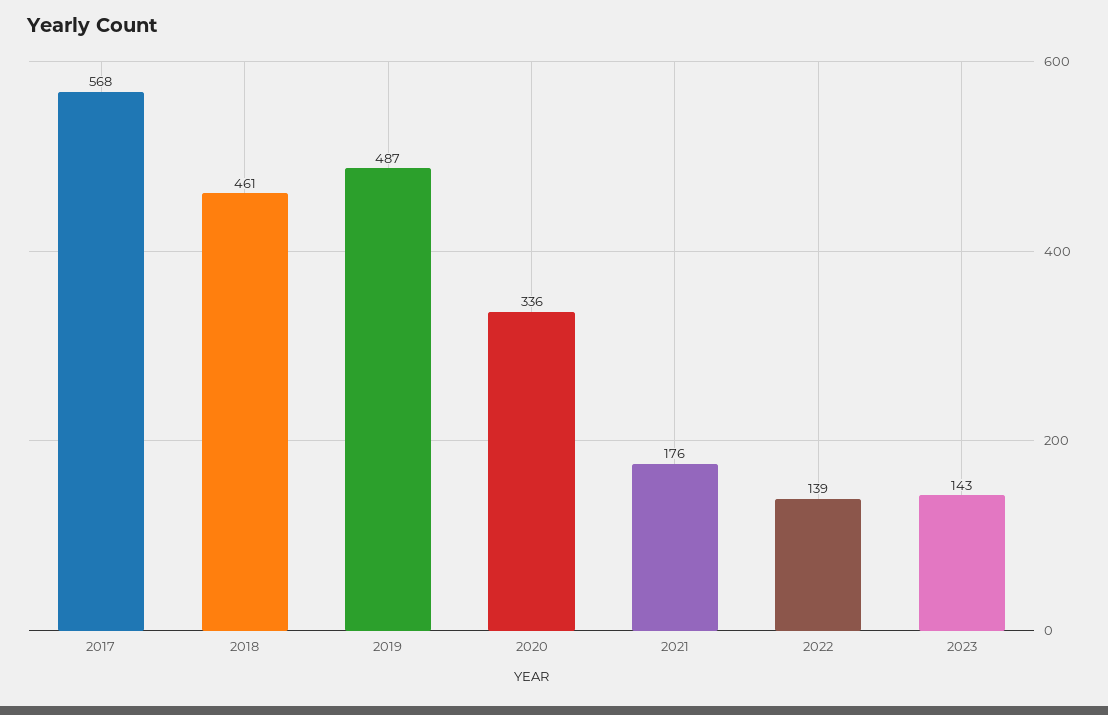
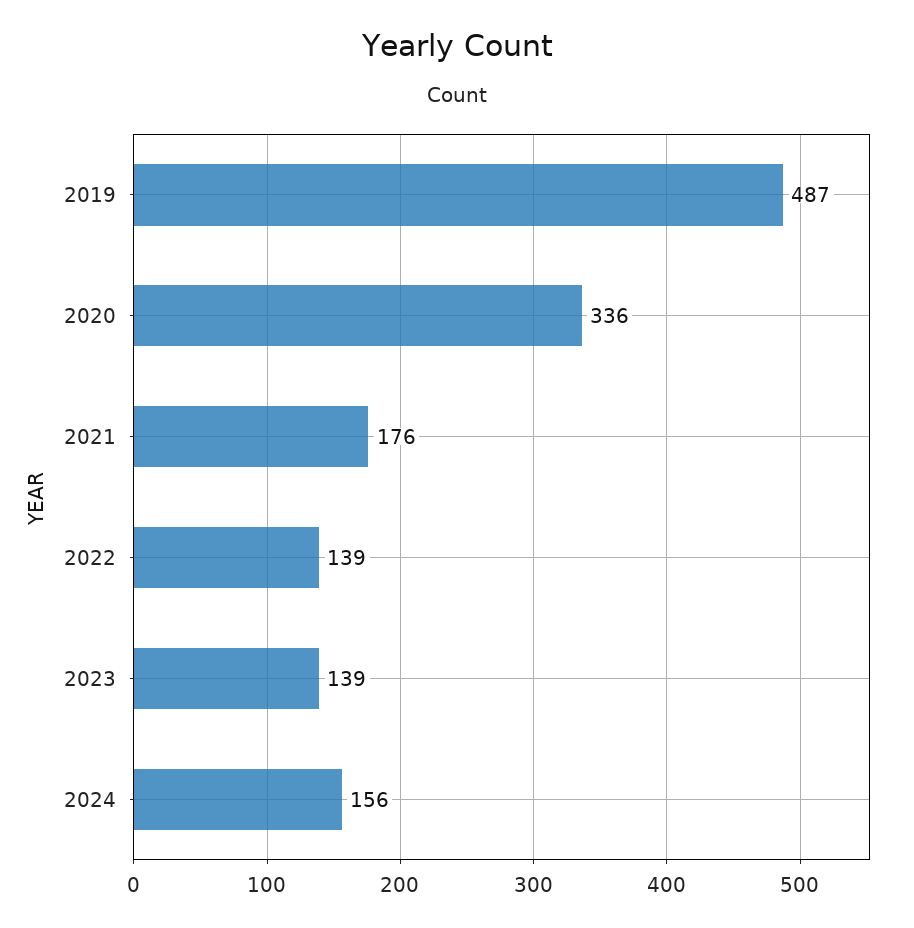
2017: 568 -> none
2018: 461 -> none
2023: 143 -> 139
2024: none -> 156

